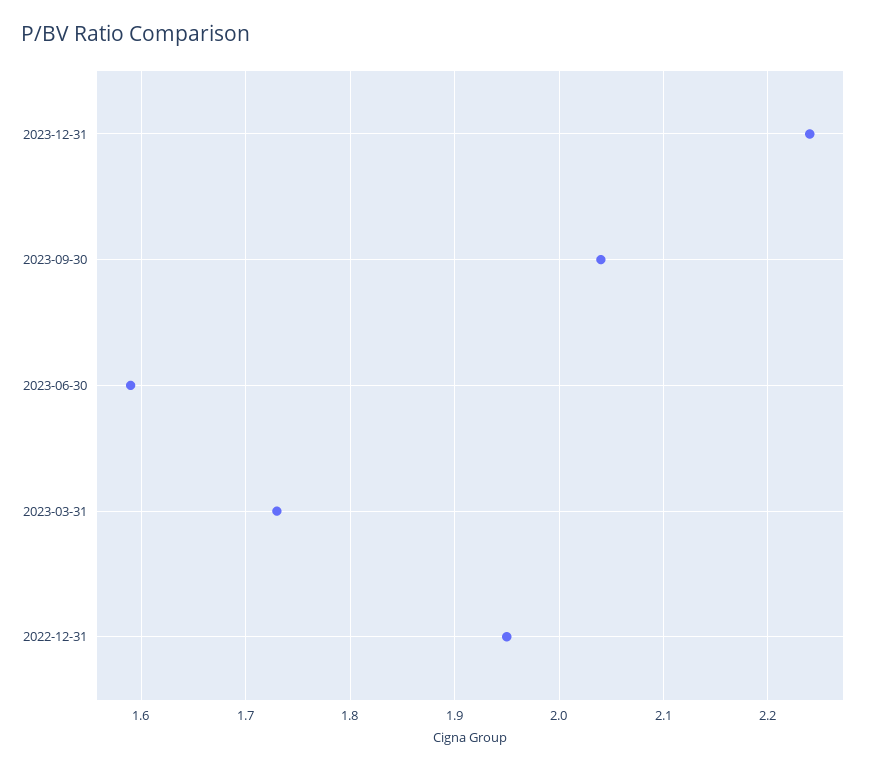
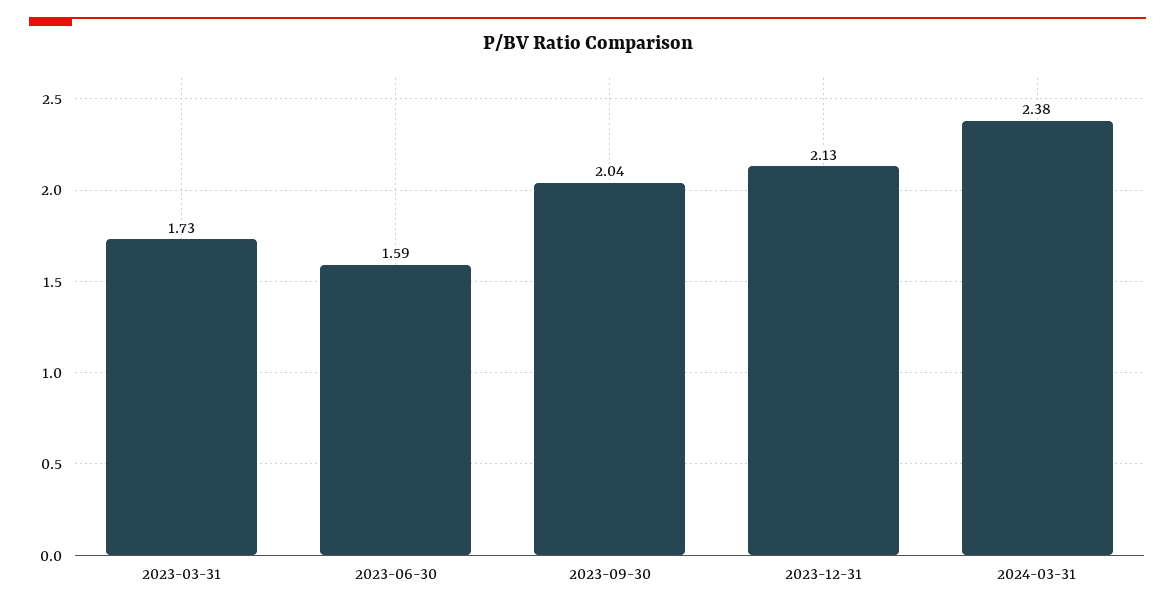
2023-12-31: 2.24 -> 2.13
2022-12-31: 1.95 -> none
2024-03-31: none -> 2.38

